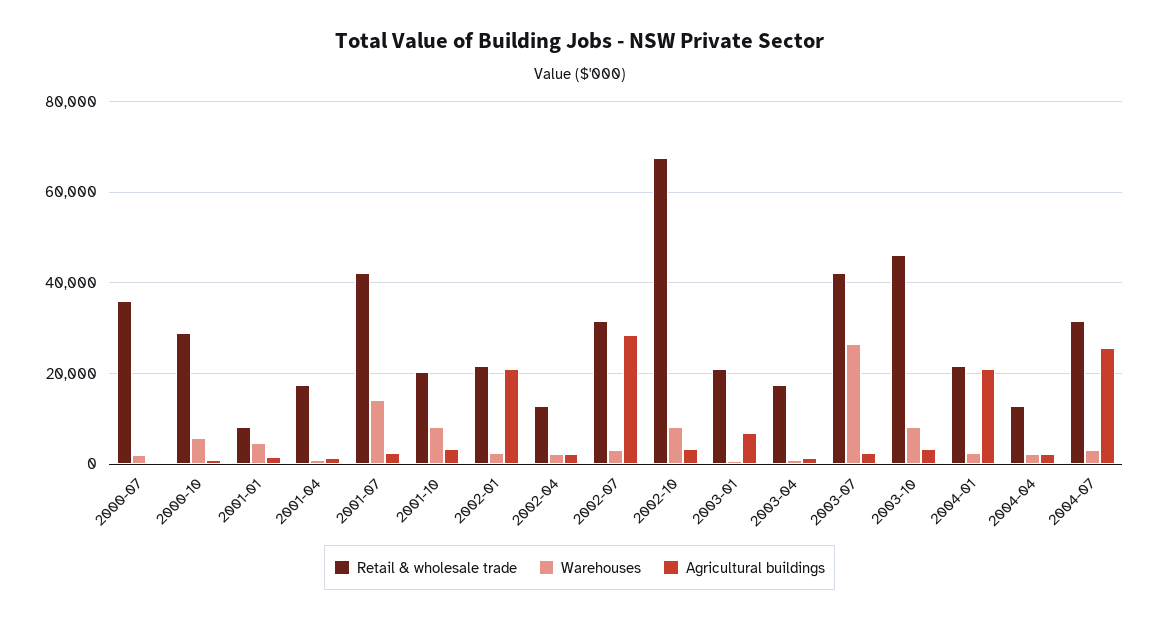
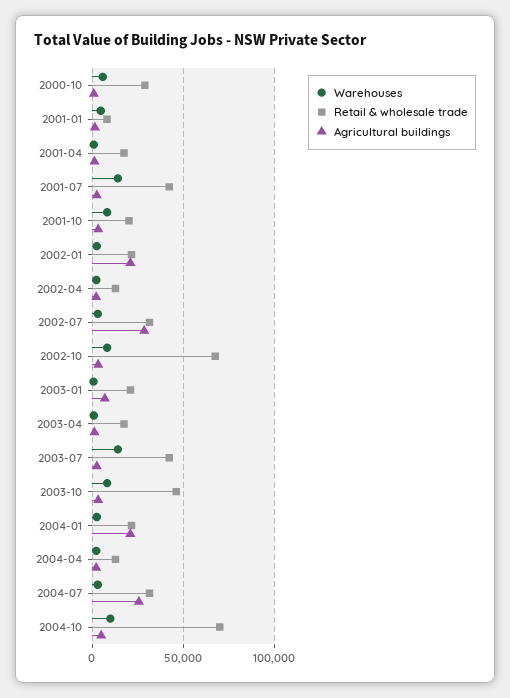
Retail & wholesale trade, 2000-07: 36000 -> none
Warehouses, 2000-07: 2000 -> none
Agricultural buildings, 2000-07: 0 -> none
Warehouses, 2003-07: 26000 -> 15000
Warehouses, 2004-10: none -> 10000
Retail & wholesale trade, 2004-10: none -> 70000
Agricultural buildings, 2004-10: none -> 5000

